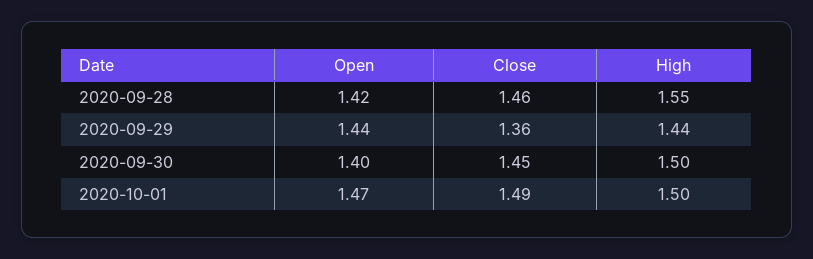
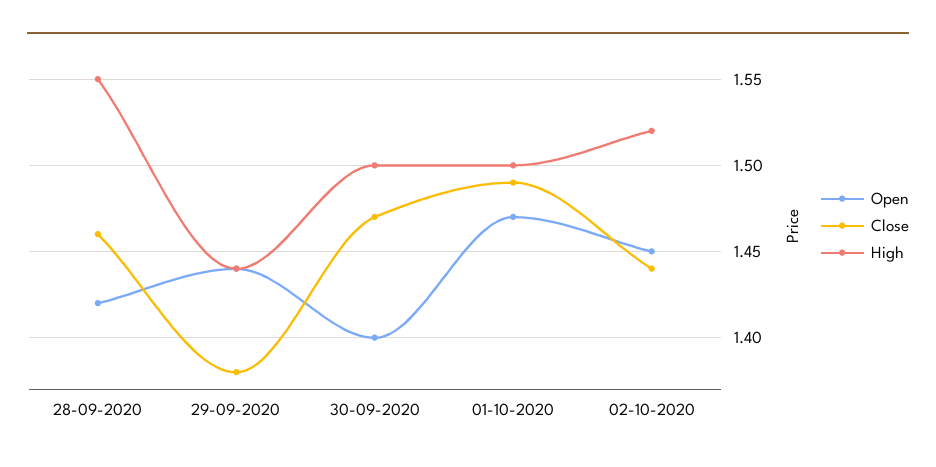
Close, 2020-09-29: 1.36 -> 1.38
Close, 2020-09-30: 1.45 -> 1.47
Open, 02-10-2020: none -> 1.45
Close, 02-10-2020: none -> 1.44
High, 02-10-2020: none -> 1.52

